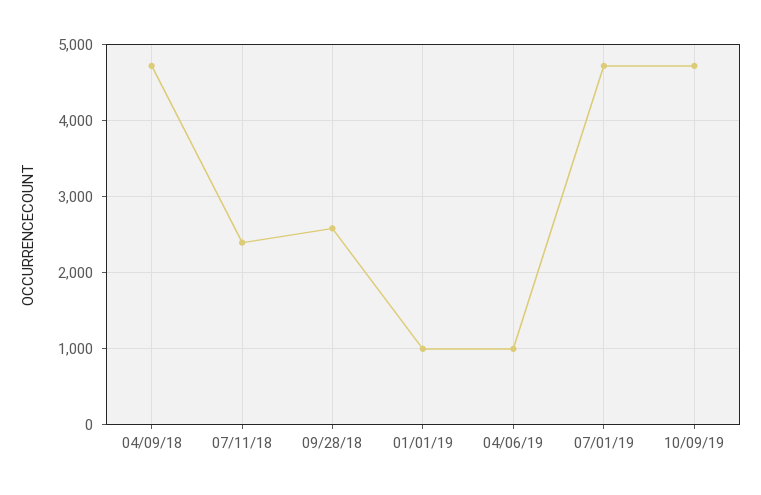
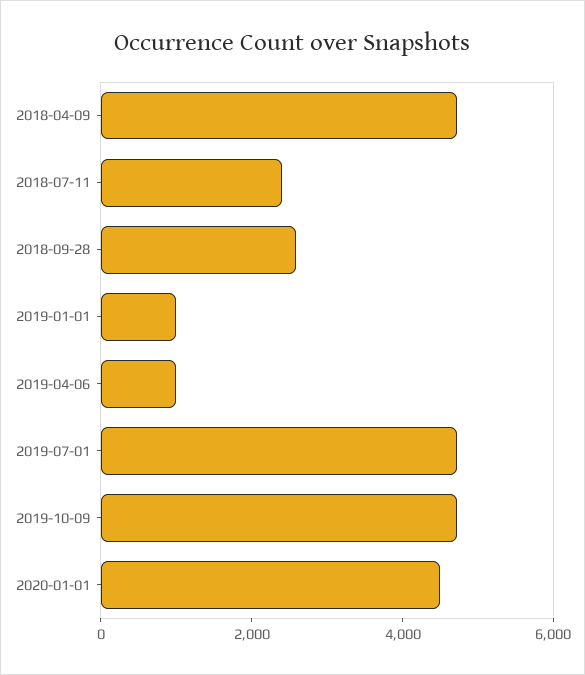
2020-01-01: none -> 4500

